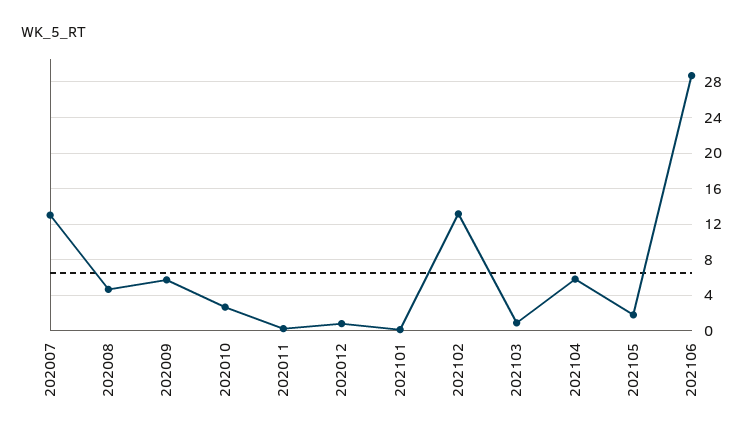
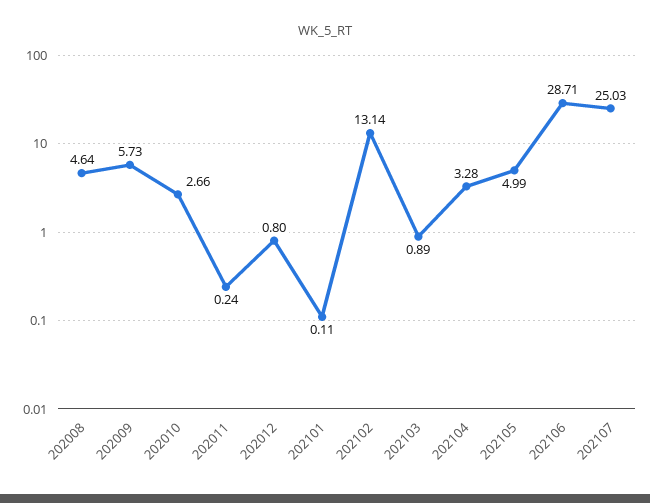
202007: 13 -> none
202104: 6 -> 3.28
202105: 2 -> 4.99
202107: none -> 25.03

